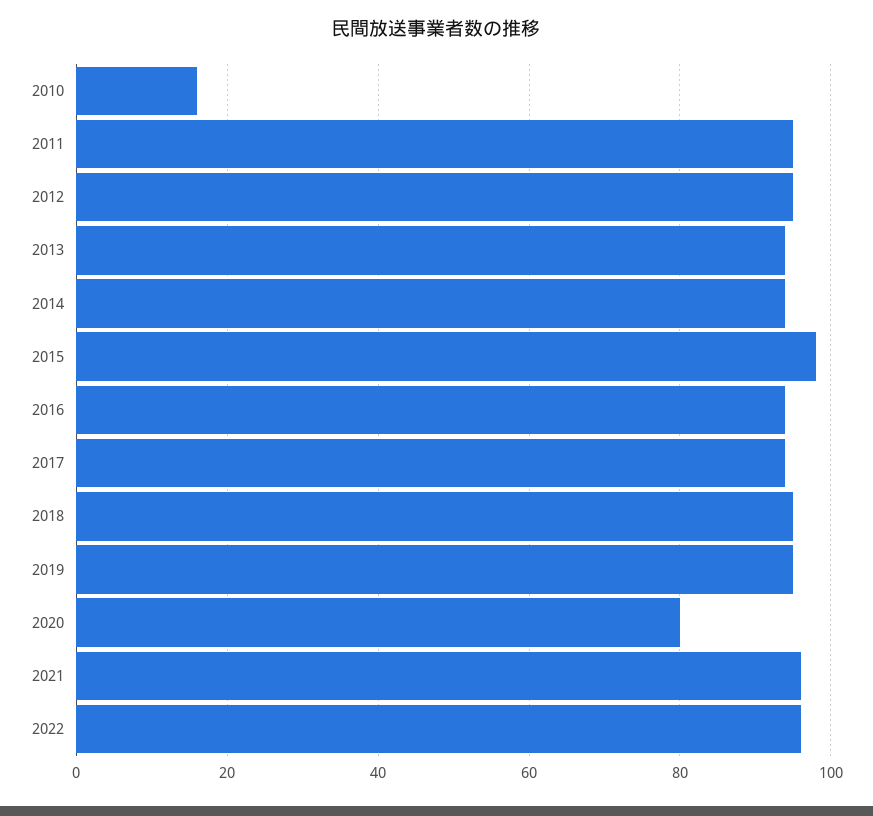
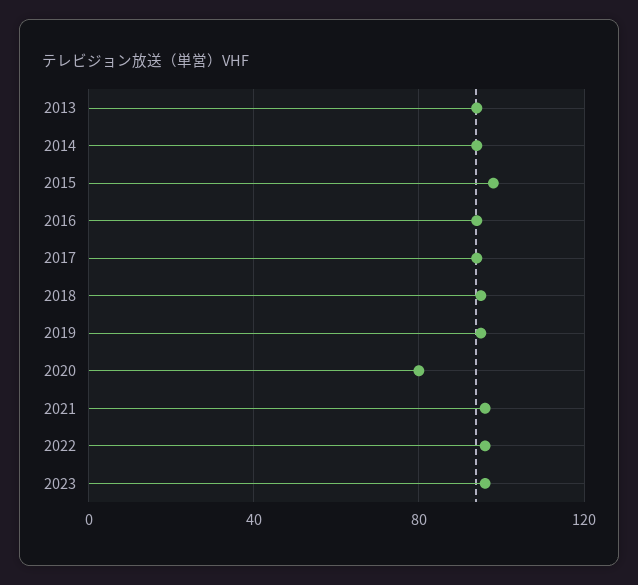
2010: 15 -> none
2011: 95 -> none
2012: 95 -> none
2023: none -> 95

